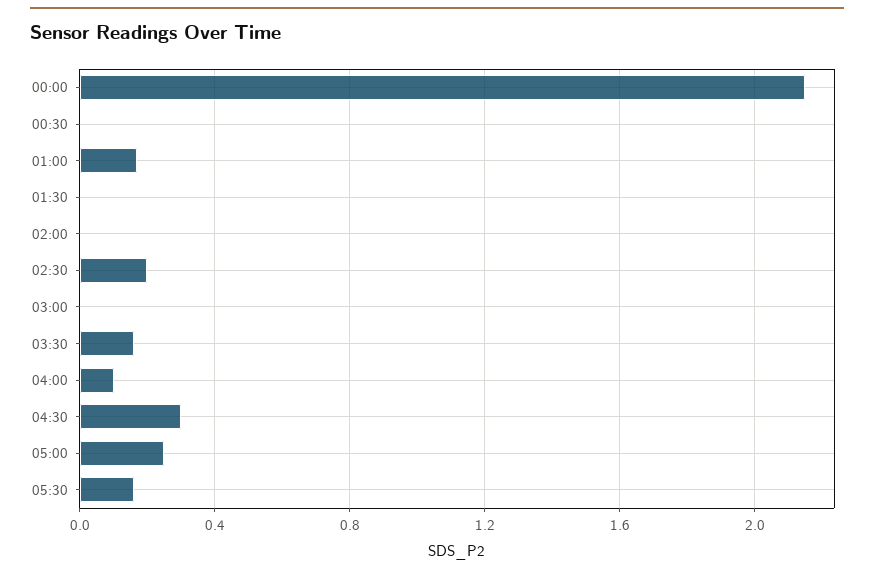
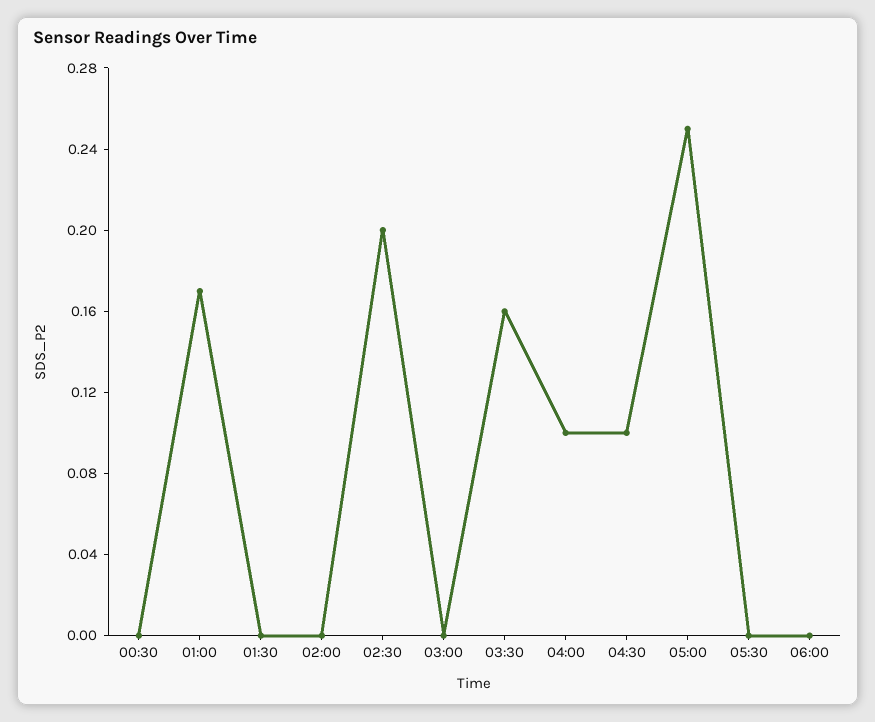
00:00: 2.15 -> none
04:30: 0.3 -> 0.1
05:30: 0.15 -> 0
06:00: none -> 0

